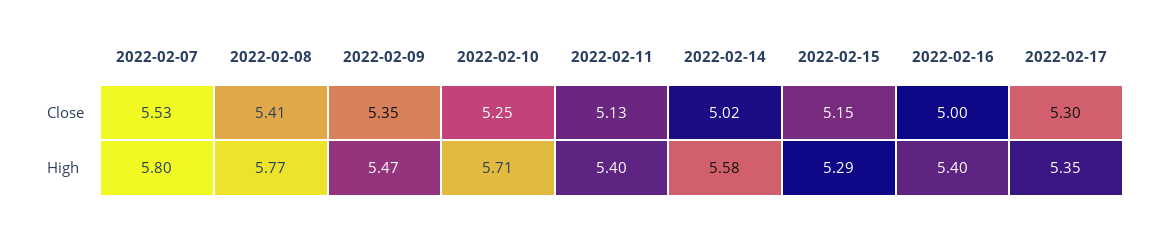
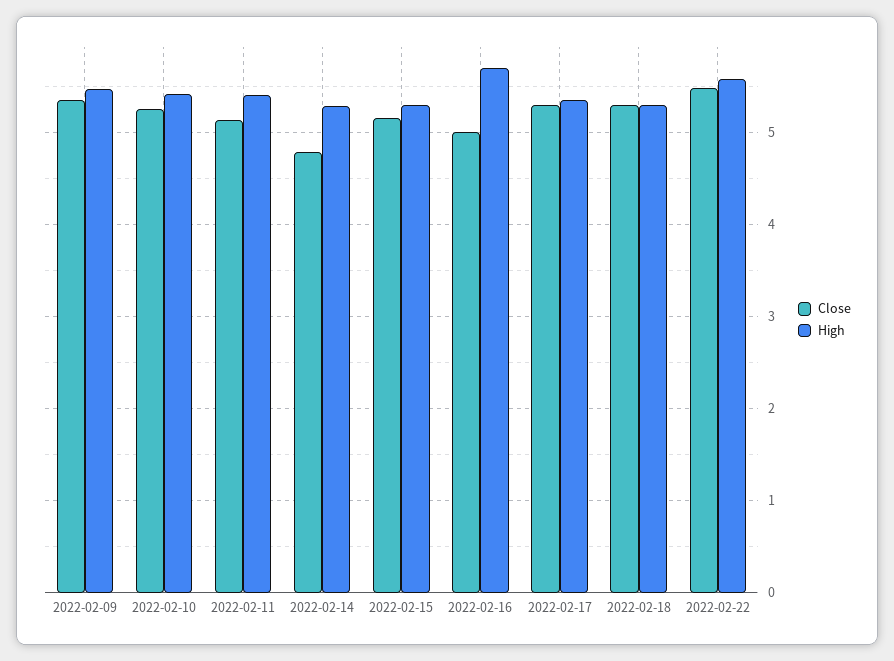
Close, 2022-02-07: 5.53 -> none
Close, 2022-02-08: 5.41 -> none
Close, 2022-02-14: 5.02 -> 4.8
High, 2022-02-07: 5.8 -> none
High, 2022-02-08: 5.77 -> none
High, 2022-02-10: 5.71 -> 5.4
High, 2022-02-14: 5.58 -> 5.3
High, 2022-02-16: 5.4 -> 5.7
Close, 2022-02-18: none -> 5.3
High, 2022-02-18: none -> 5.3
Close, 2022-02-22: none -> 5.5
High, 2022-02-22: none -> 5.6

